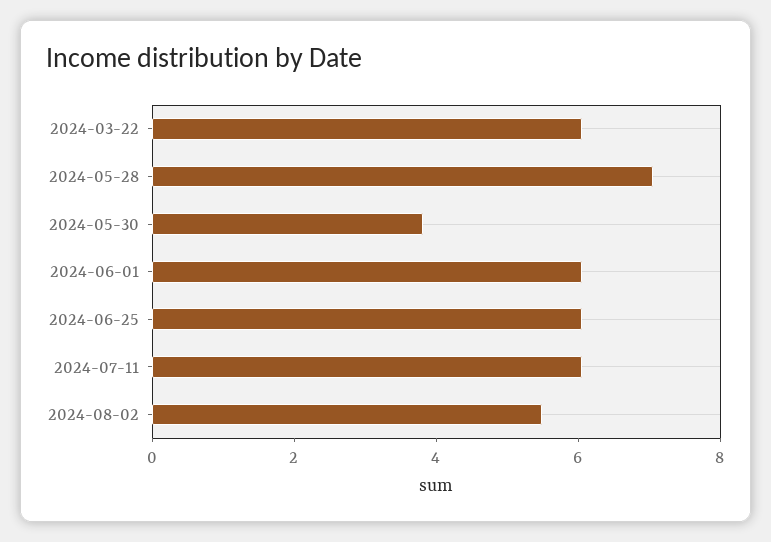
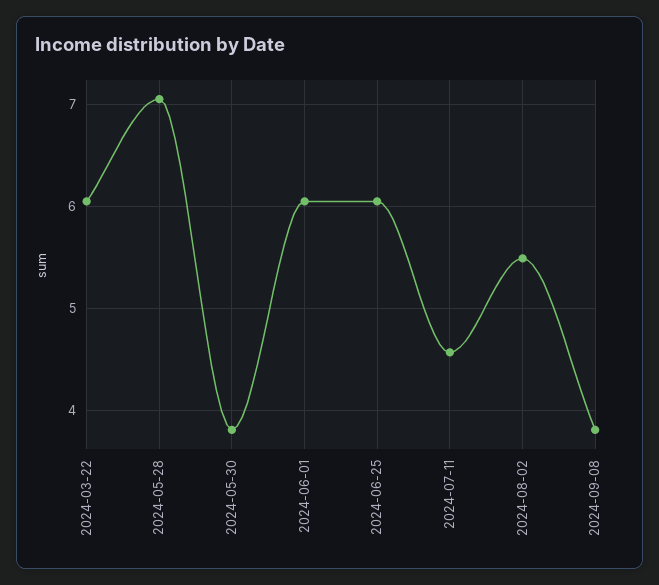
2024-07-11: 6 -> 4.6
2024-09-08: none -> 3.8

